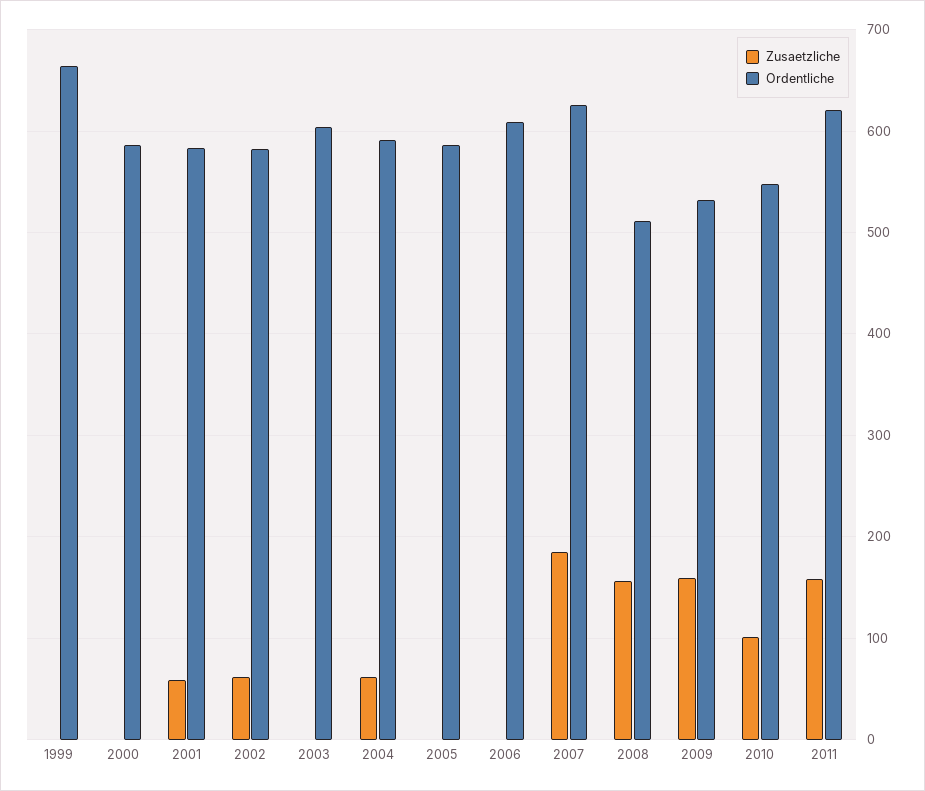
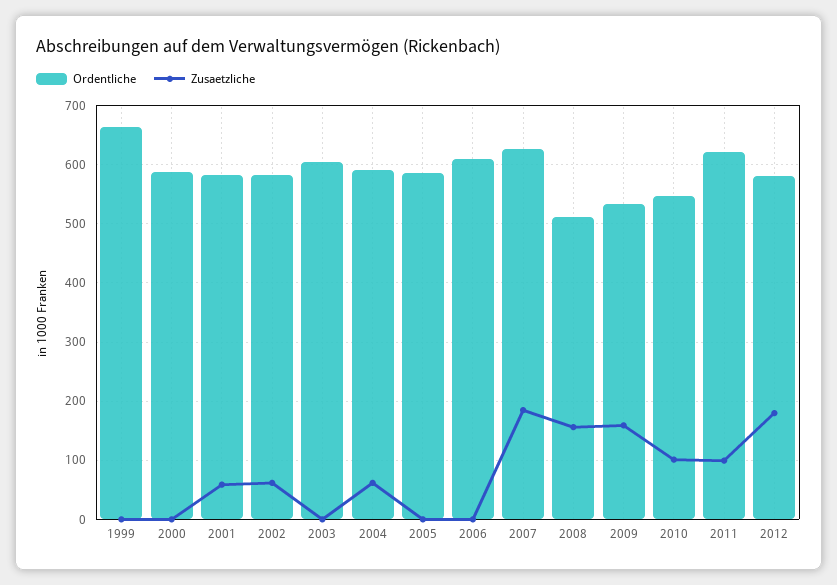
Zusaetzliche, 2011: 160 -> 100
Ordentliche, 2012: none -> 580
Zusaetzliche, 2012: none -> 180

